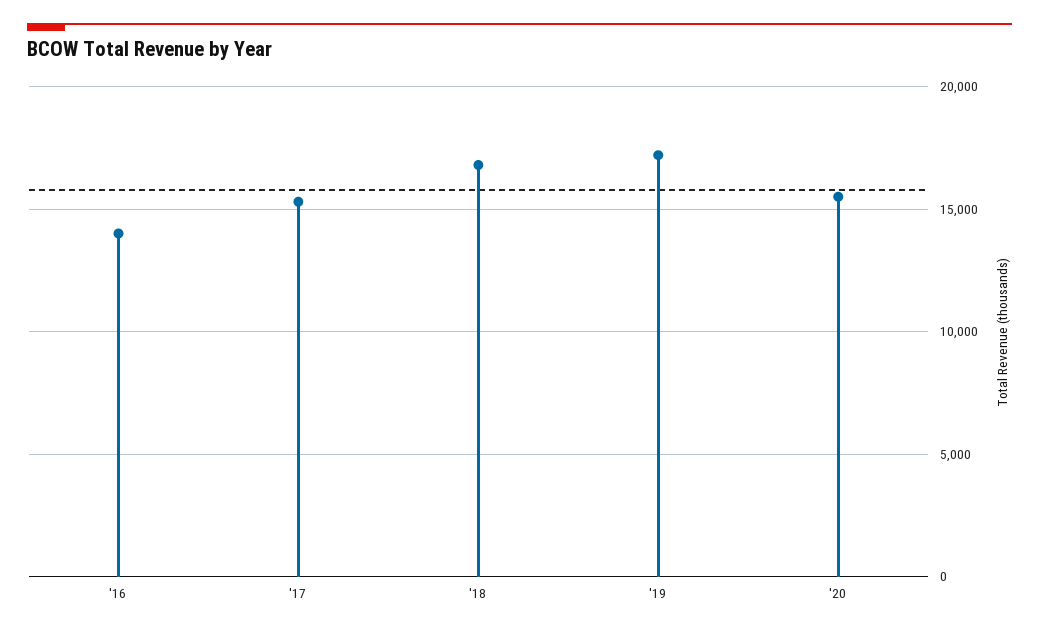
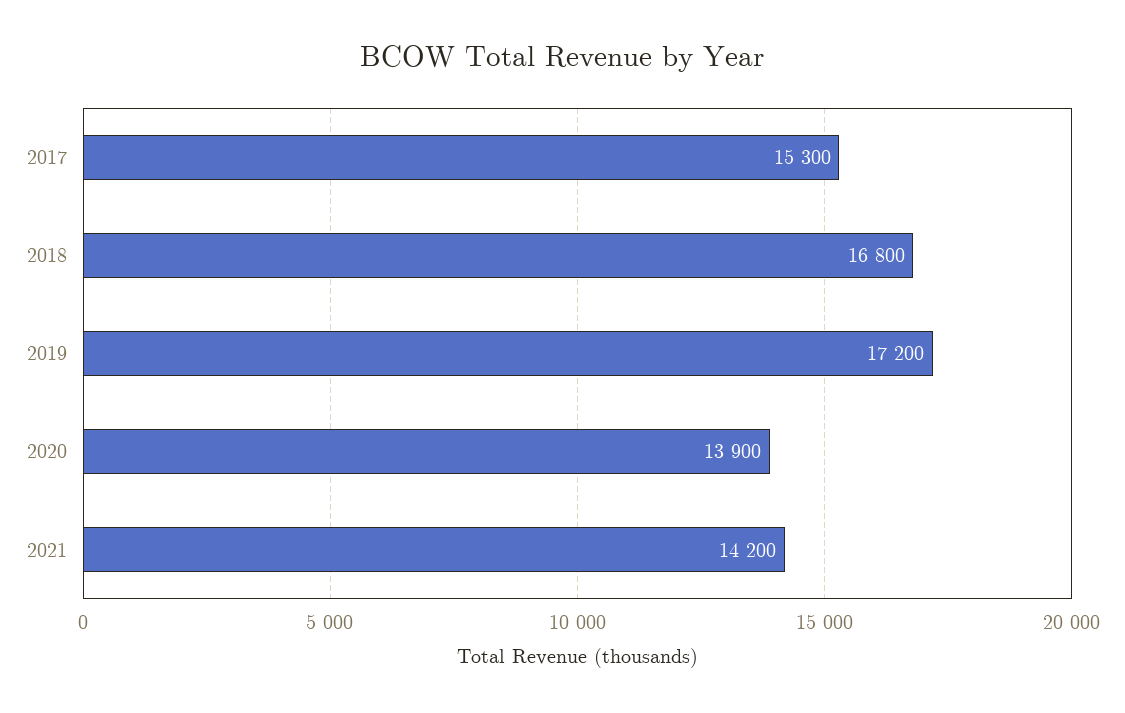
'16: 14000 -> none
'20: 15500 -> 13900
2021: none -> 14200

